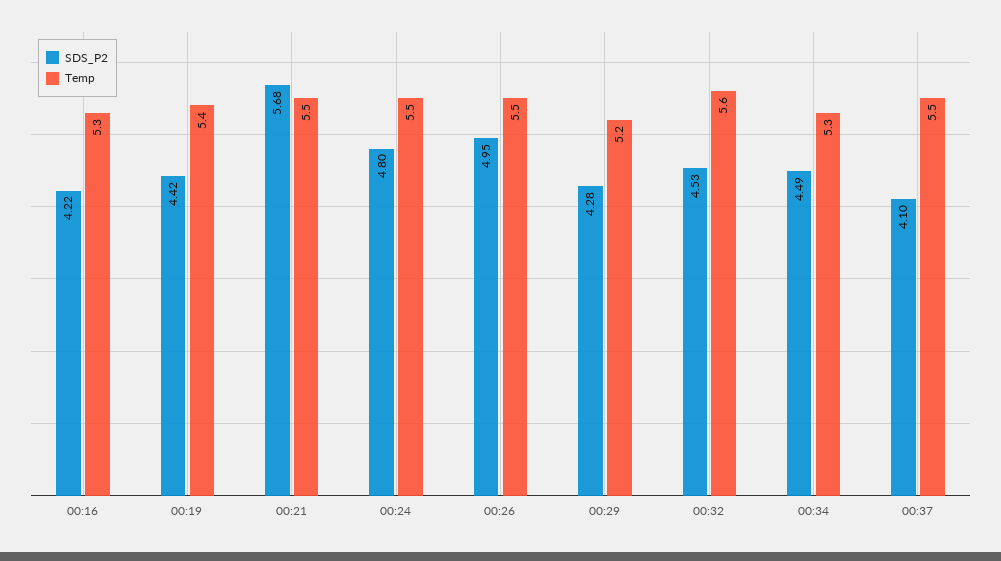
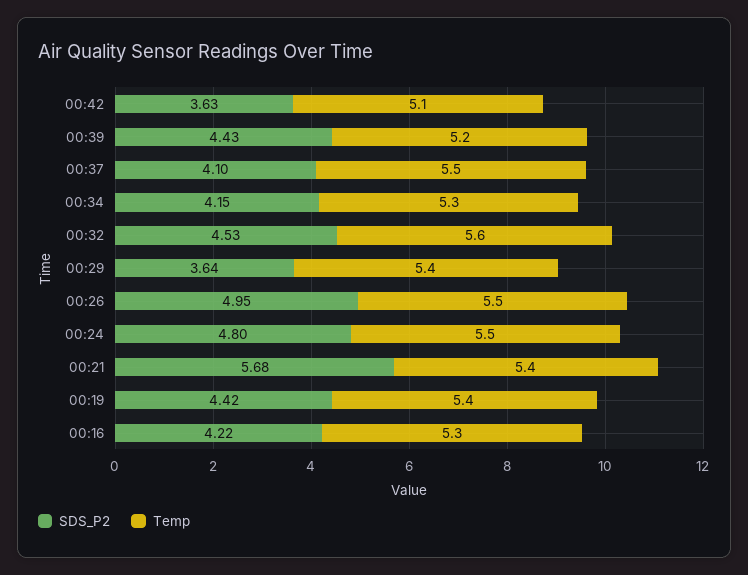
Temp, 00:21: 5.5 -> 5.4
SDS_P2, 00:29: 4.28 -> 3.64
Temp, 00:29: 5.2 -> 5.4
SDS_P2, 00:34: 4.49 -> 4.15
SDS_P2, 00:42: none -> 3.63
Temp, 00:42: none -> 5.1
SDS_P2, 00:39: none -> 4.43
Temp, 00:39: none -> 5.2

